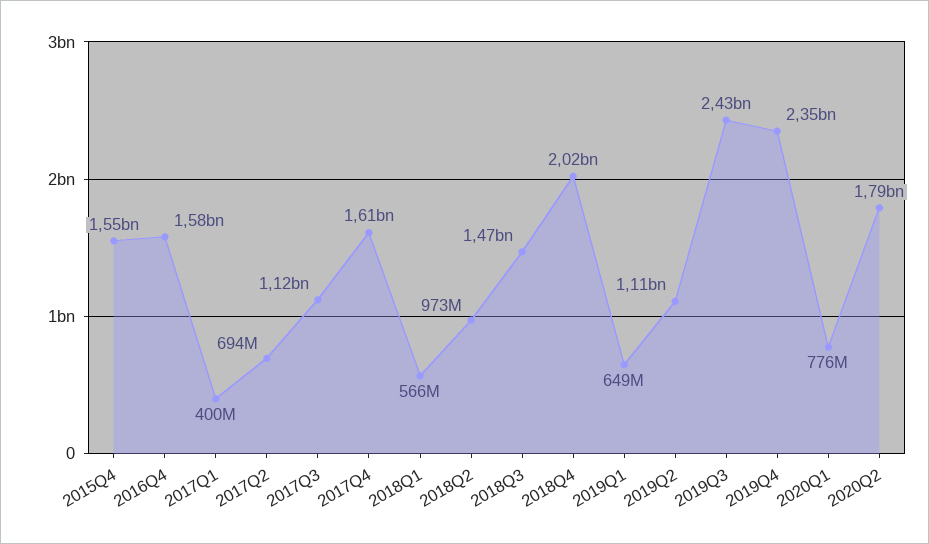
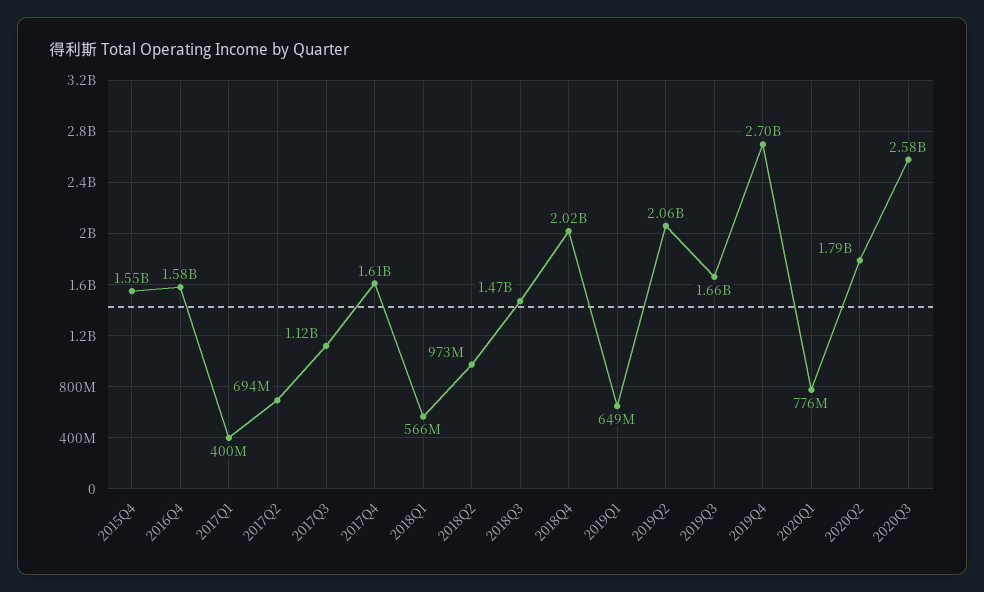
2019Q2: 1110000000 -> 2060000000
2019Q3: 2430000000 -> 1660000000
2019Q4: 2350000000 -> 2700000000
2020Q3: none -> 2580000000

